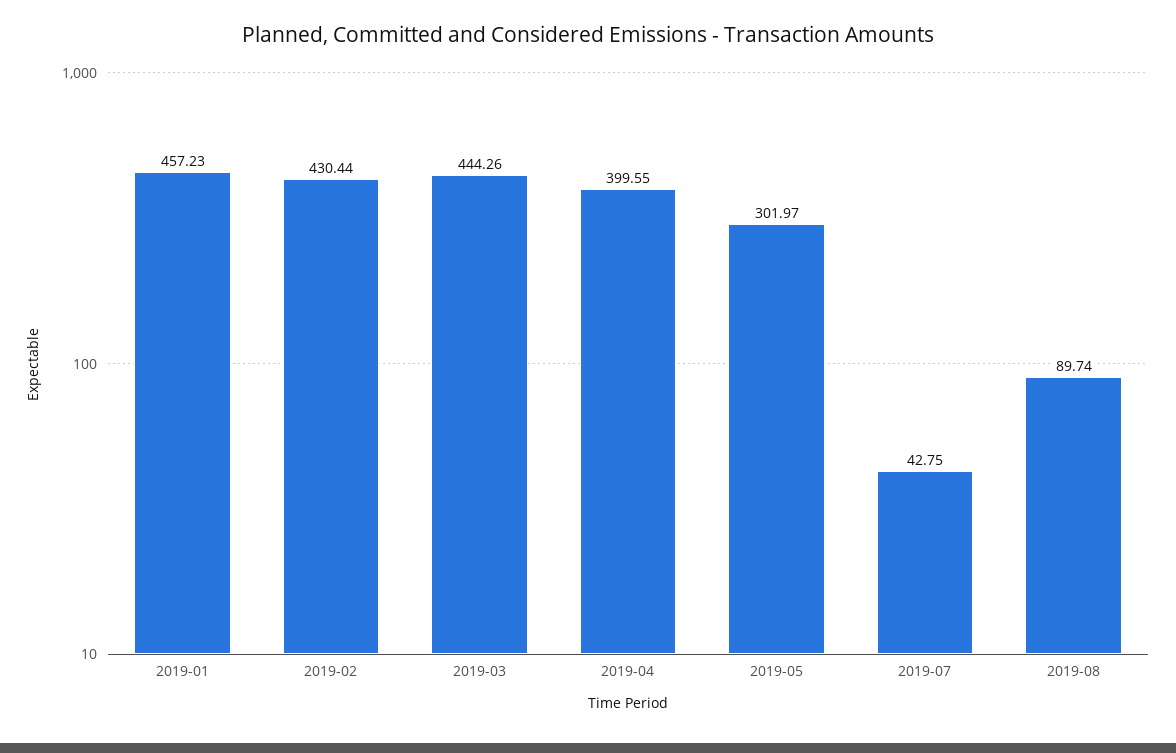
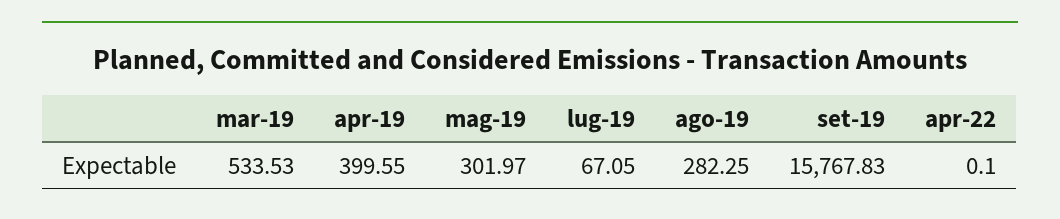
2019-01: 457.23 -> none
2019-02: 430.44 -> none
2019-03: 444.26 -> 533.53
2019-07: 42.75 -> 67.05
2019-08: 89.74 -> 282.25
set-19: none -> 15767.83
apr-22: none -> 0.1

